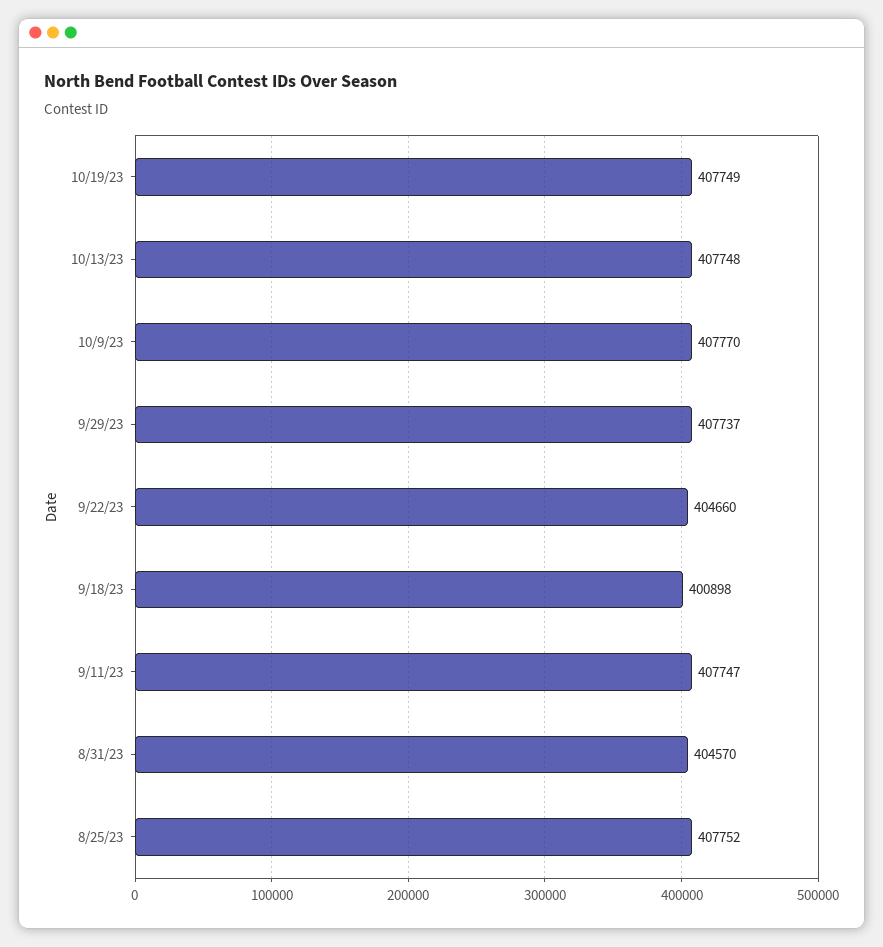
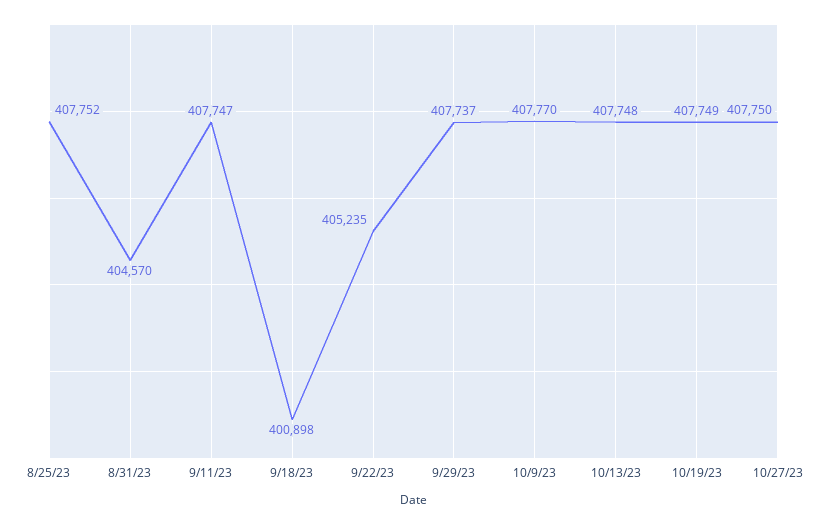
9/22/23: 404660 -> 405235
10/27/23: none -> 407750

